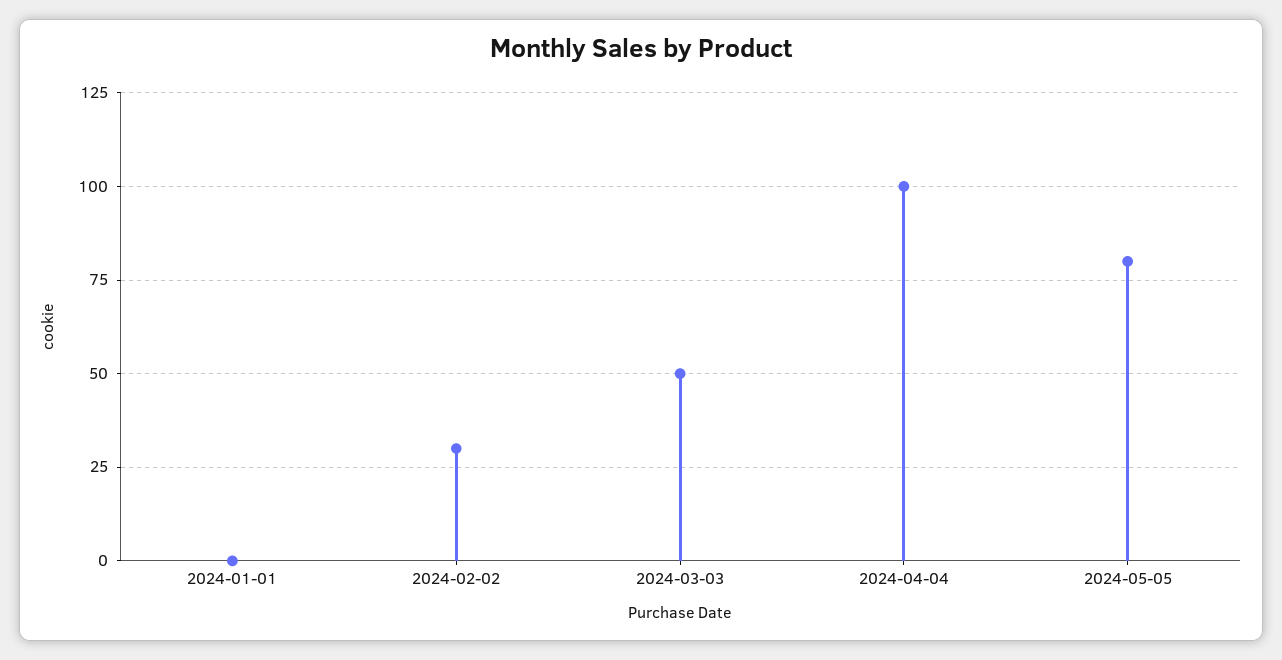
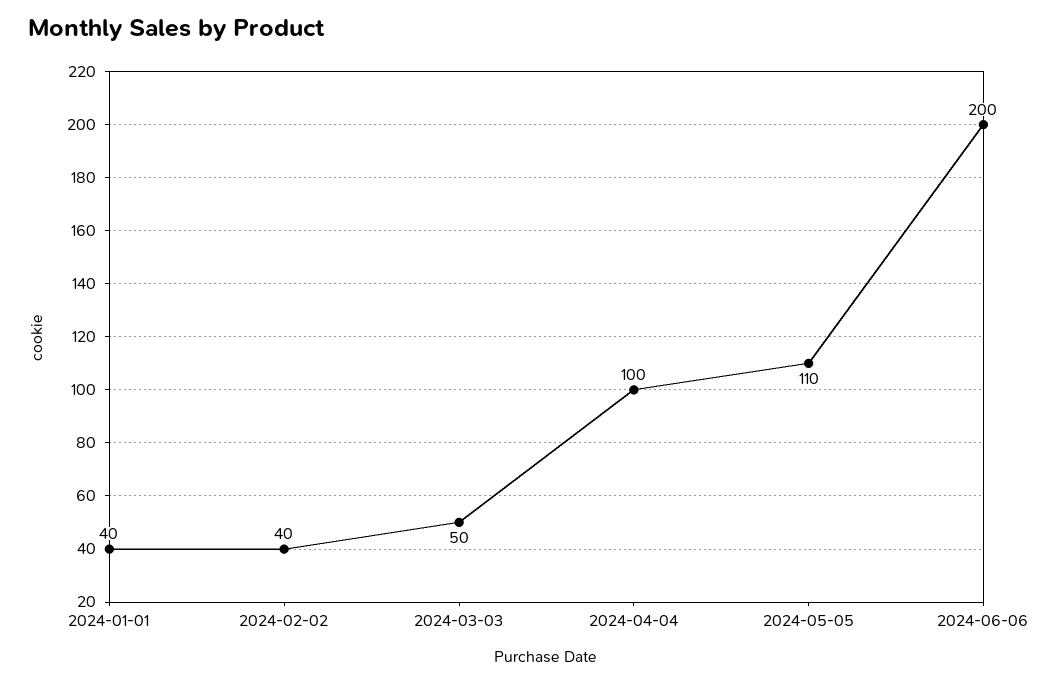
2024-01-01: 0 -> 40
2024-02-02: 30 -> 40
2024-05-05: 80 -> 110
2024-06-06: none -> 200

